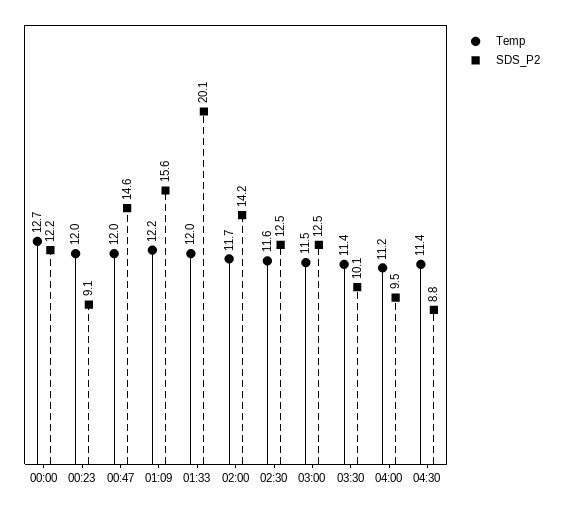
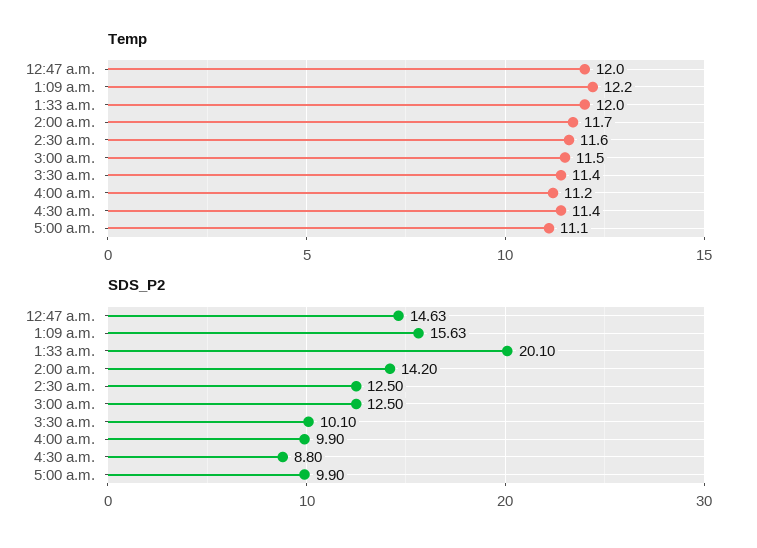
Temp, 00:00: 12.7 -> none
SDS_P2, 00:00: 12.2 -> none
Temp, 00:23: 12 -> none
SDS_P2, 00:23: 9.1 -> none
SDS_P2, 04:00: 9.5 -> 9.9
Temp, 5:00 a.m.: none -> 11.1
SDS_P2, 5:00 a.m.: none -> 9.9

